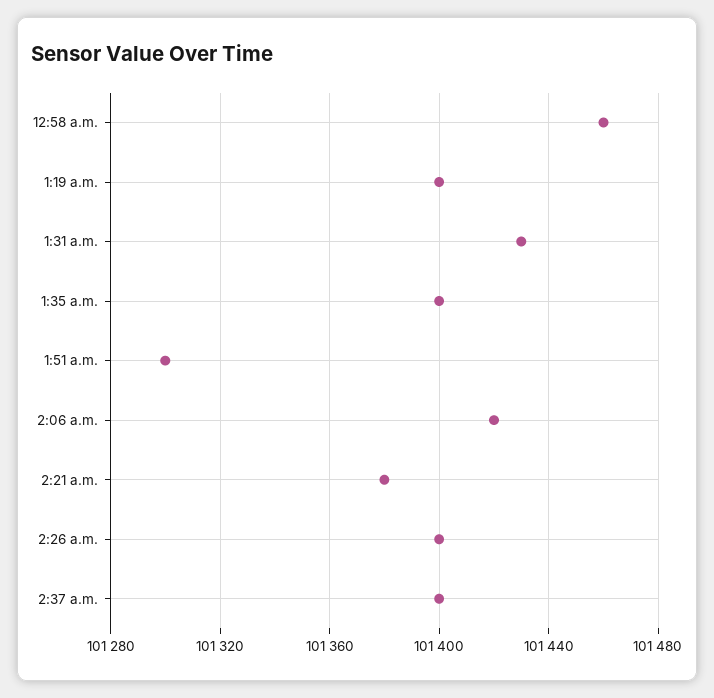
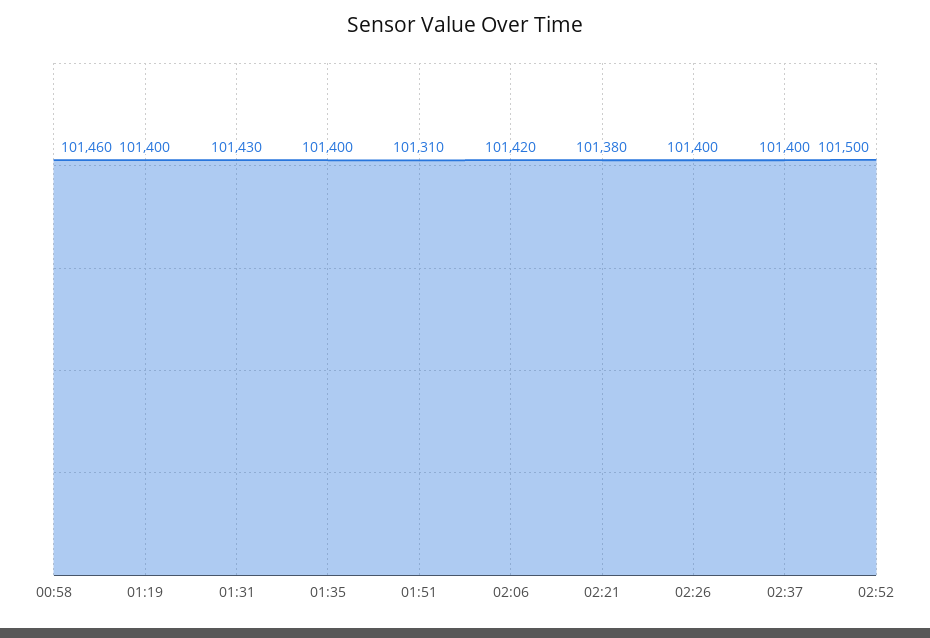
1:51 a.m.: 101300 -> 101310
02:52: none -> 101500

